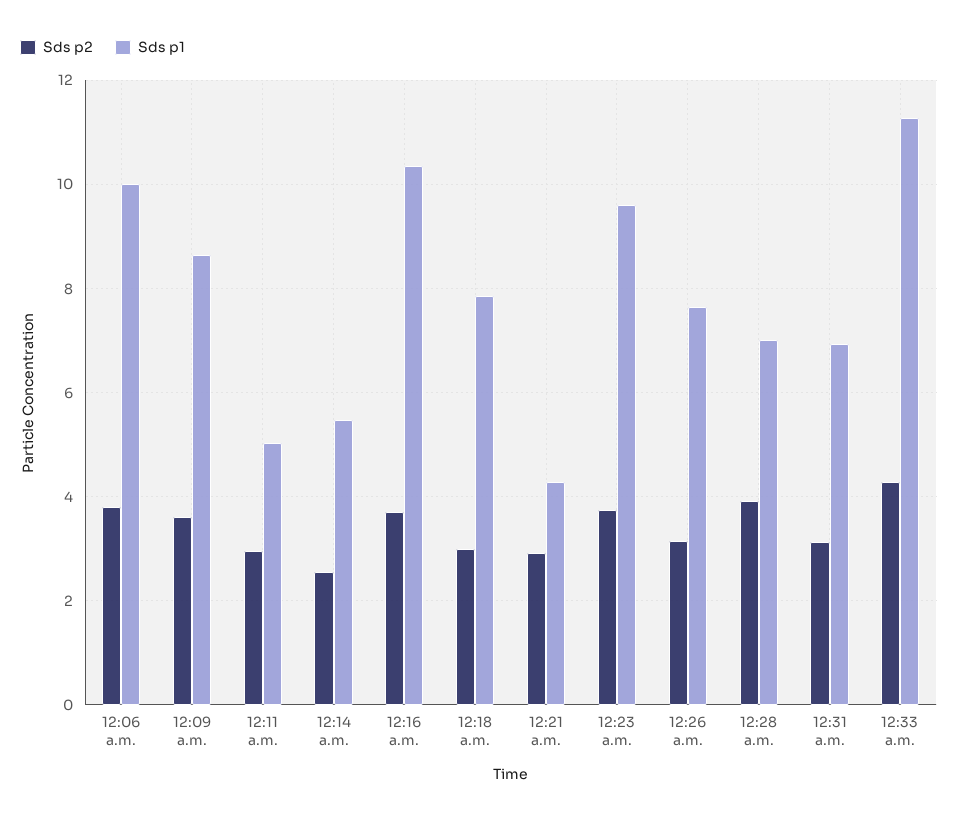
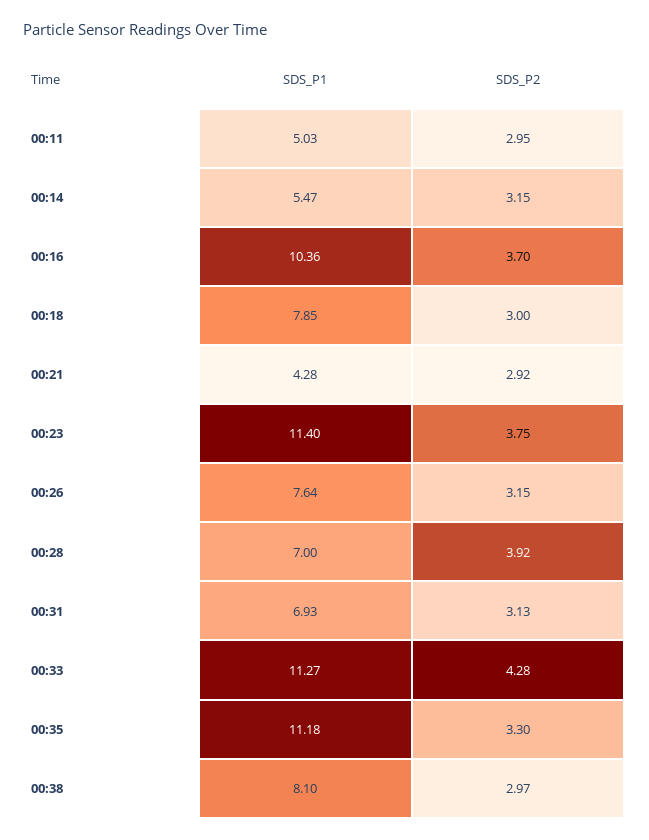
Sds p2, 12:06 a.m.: 3.8 -> none
Sds p1, 12:06 a.m.: 10 -> none
Sds p2, 12:09 a.m.: 3.6 -> none
Sds p1, 12:09 a.m.: 8.6 -> none
Sds p2, 12:14 a.m.: 2.6 -> 3.15
Sds p1, 12:23 a.m.: 9.6 -> 11.4
Sds p1, 00:35: none -> 11.18
Sds p2, 00:35: none -> 3.3
Sds p1, 00:38: none -> 8.1
Sds p2, 00:38: none -> 2.97

